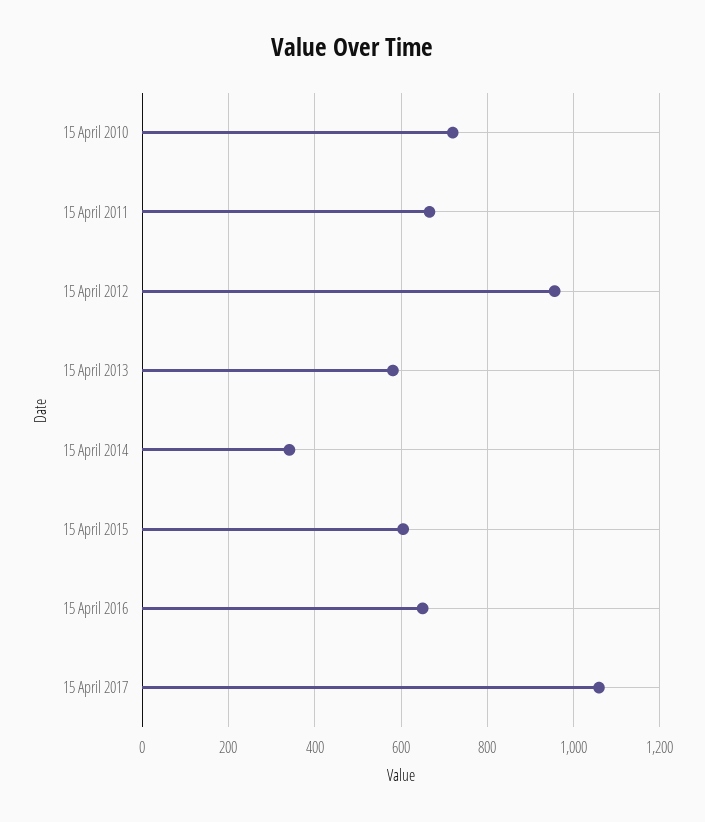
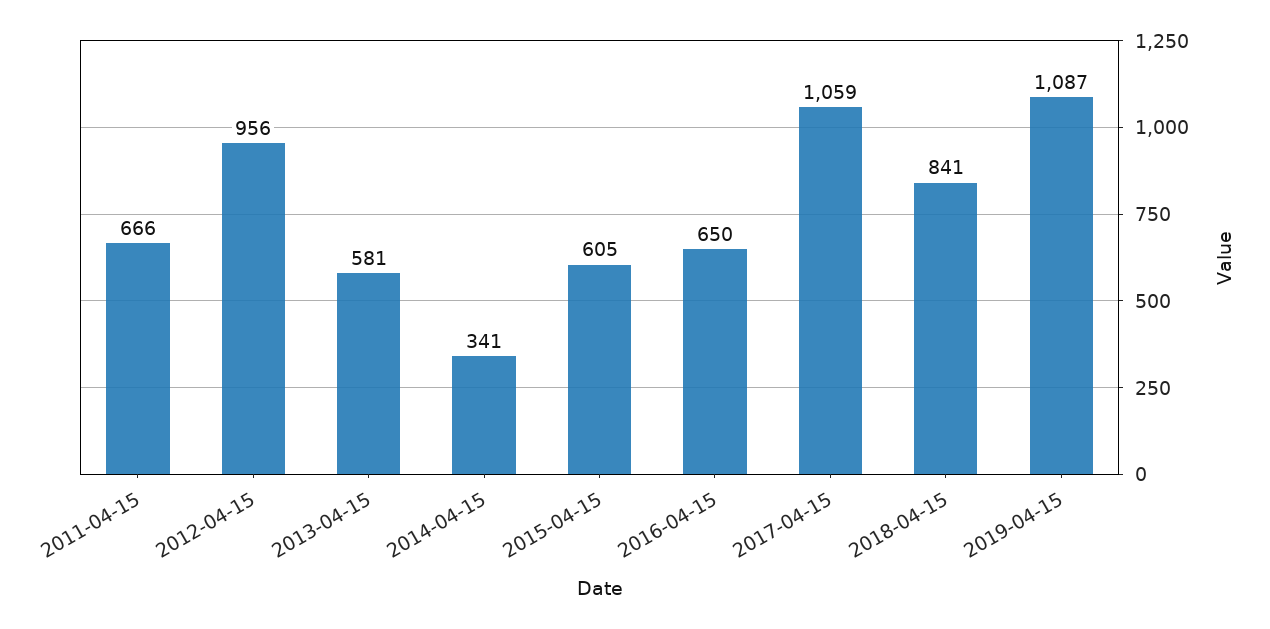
15 April 2010: 720 -> none
2018-04-15: none -> 841
2019-04-15: none -> 1087

